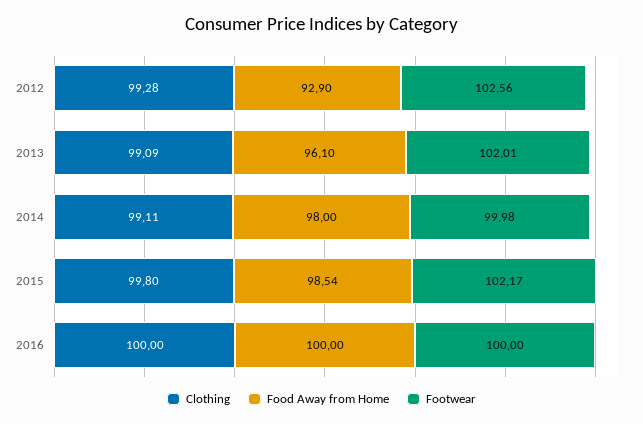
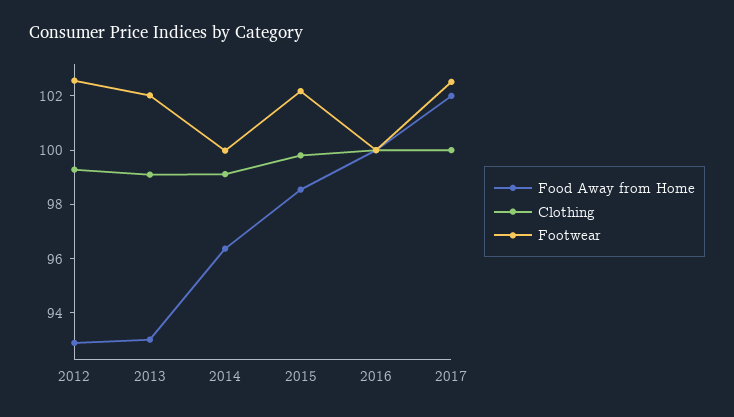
Food Away from Home, 2013: 96.1 -> 93
Food Away from Home, 2014: 98 -> 96.5
Food Away from Home, 2017: none -> 102
Clothing, 2017: none -> 100
Footwear, 2017: none -> 102.5

